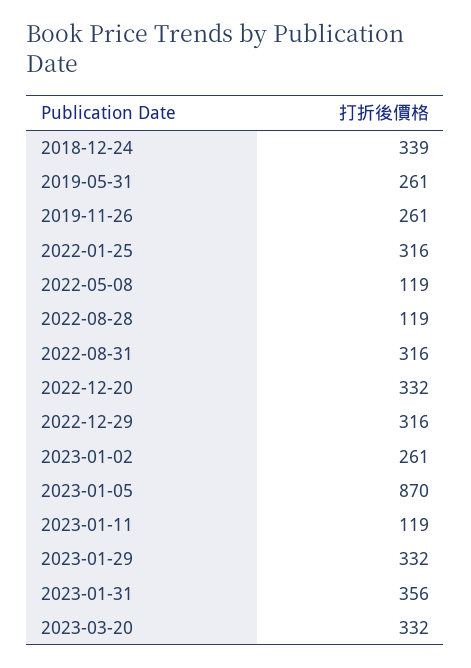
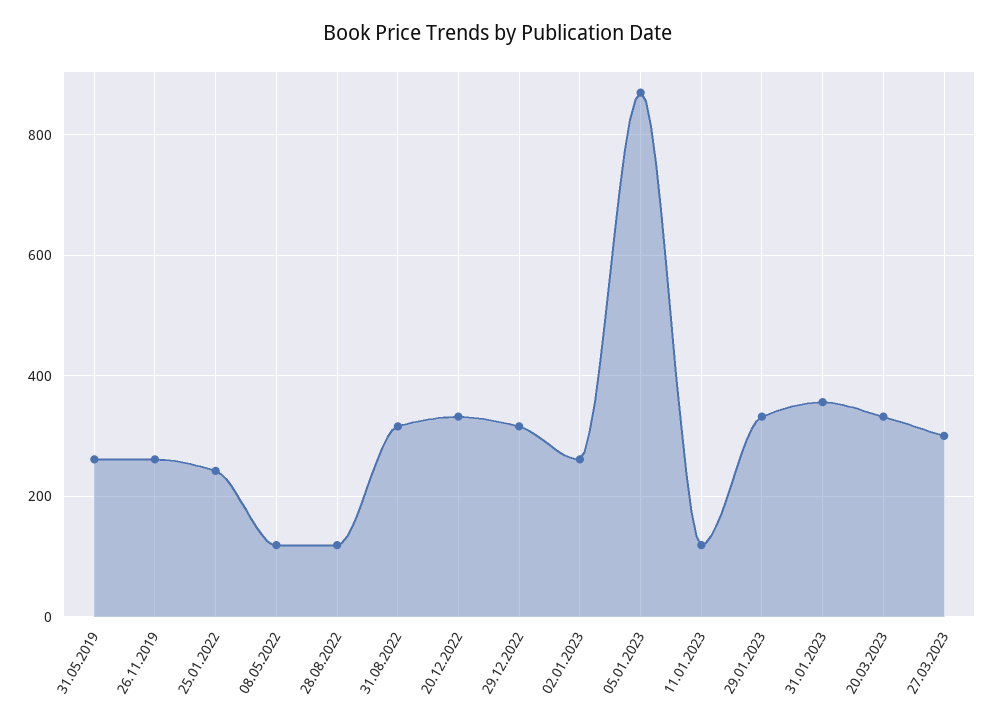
2018-12-24: 339 -> none
2022-01-25: 316 -> 240
27.03.2023: none -> 300

